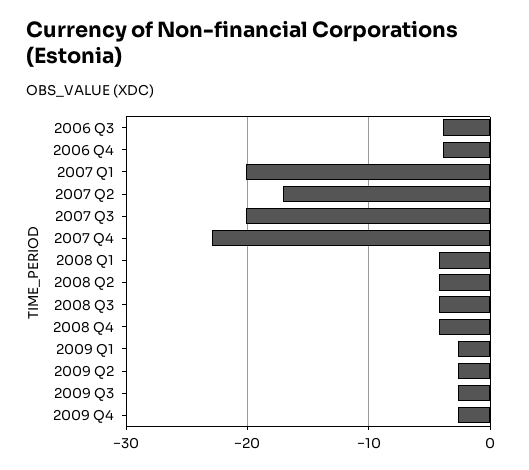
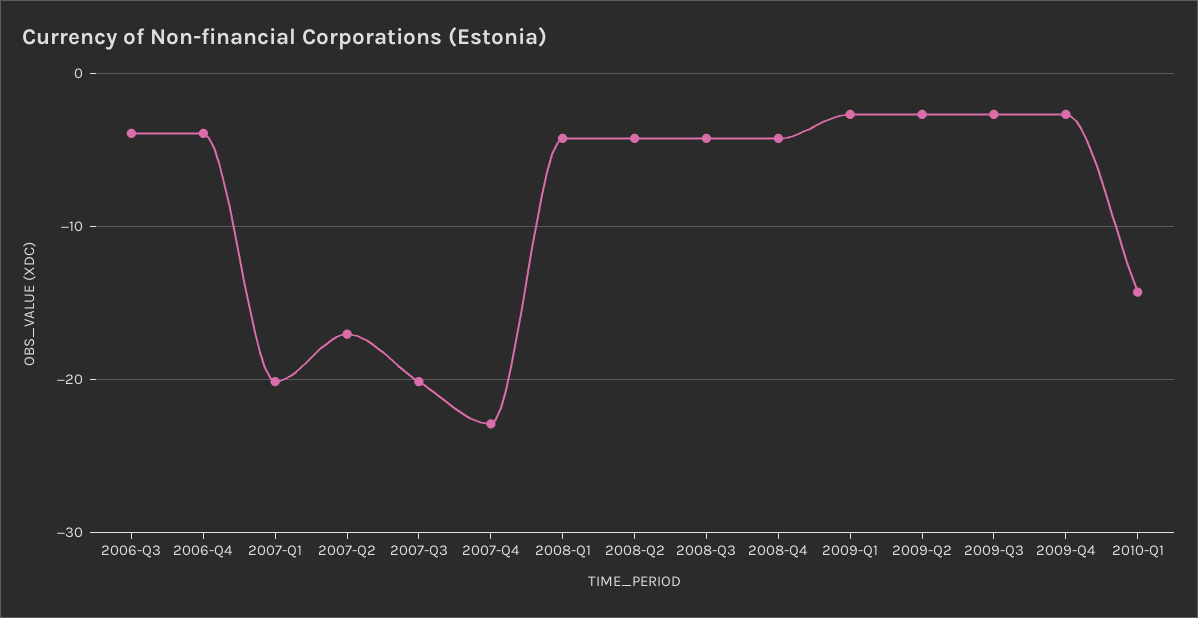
2010-Q1: none -> -14

